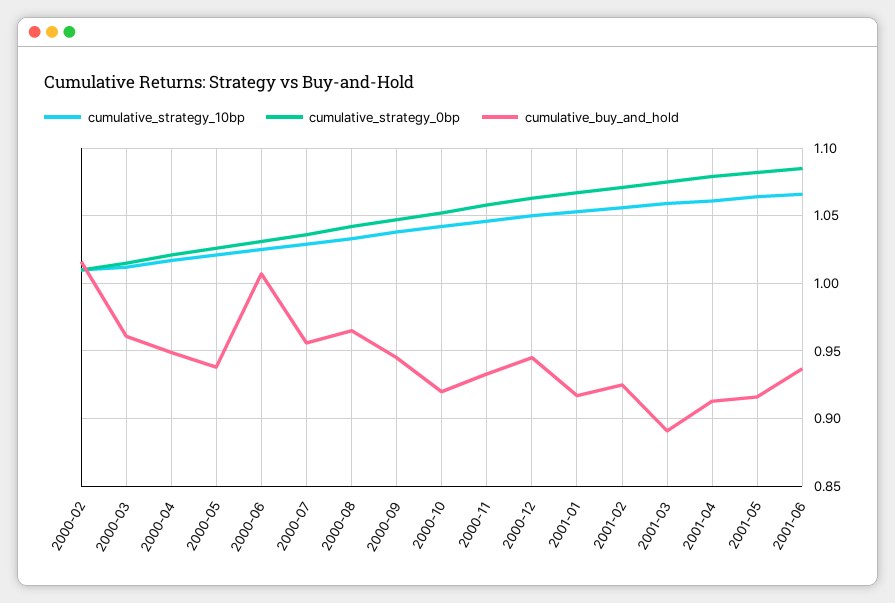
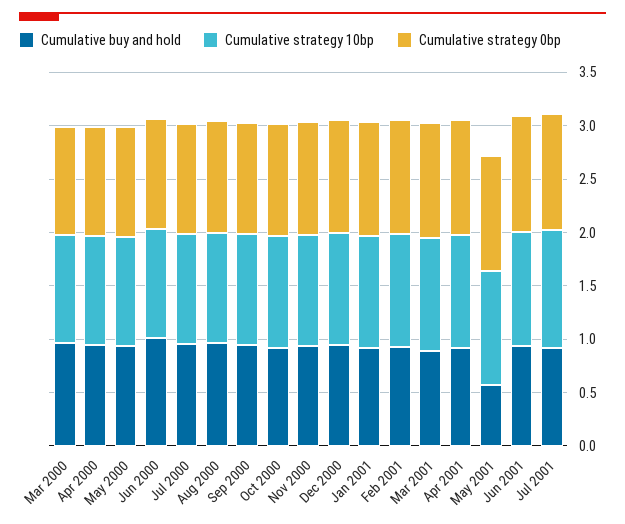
cumulative_strategy_10bp, 2000-02: 1.01 -> none
cumulative_strategy_0bp, 2000-02: 1.01 -> none
cumulative_buy_and_hold, 2000-02: 1.015 -> none
cumulative_buy_and_hold, 2001-05: 0.915 -> 0.6
cumulative_buy_and_hold, Jul 2001: none -> 0.9
cumulative_strategy_10bp, Jul 2001: none -> 1.1
cumulative_strategy_0bp, Jul 2001: none -> 1.1

